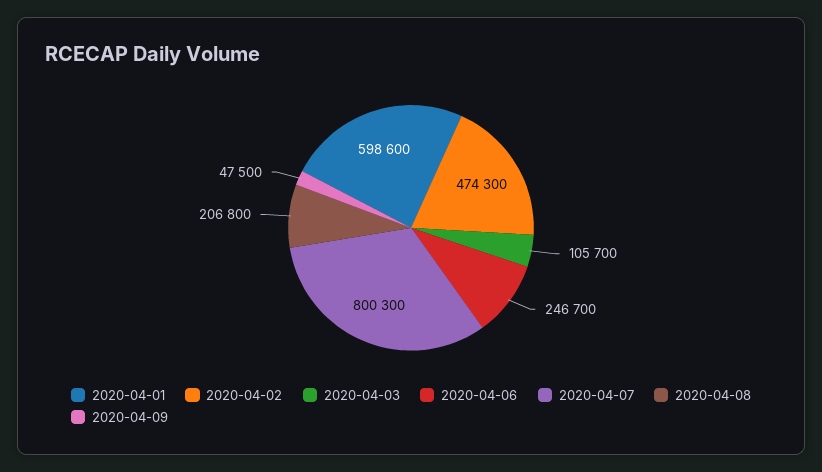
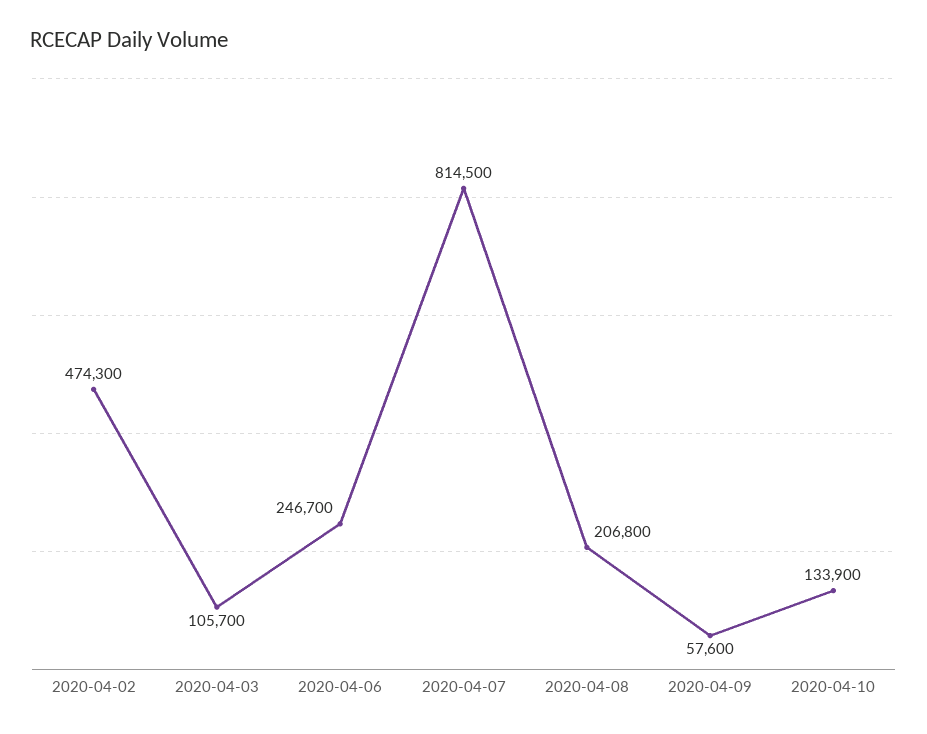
2020-04-01: 598600 -> none
2020-04-07: 800300 -> 814500
2020-04-09: 47500 -> 57600
2020-04-10: none -> 133900

